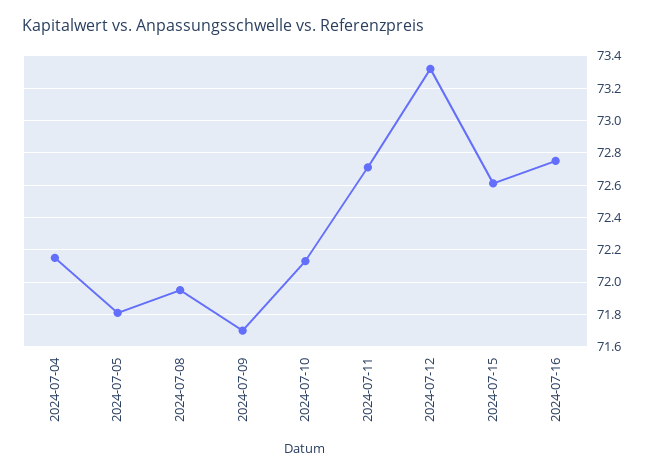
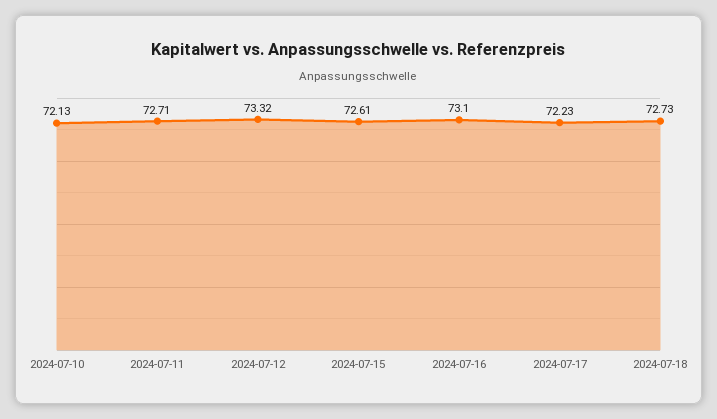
2024-07-04: 72.15 -> none
2024-07-05: 71.8 -> none
2024-07-08: 71.95 -> none
2024-07-09: 71.7 -> none
2024-07-16: 72.75 -> 73.1
2024-07-17: none -> 72.23
2024-07-18: none -> 72.73

